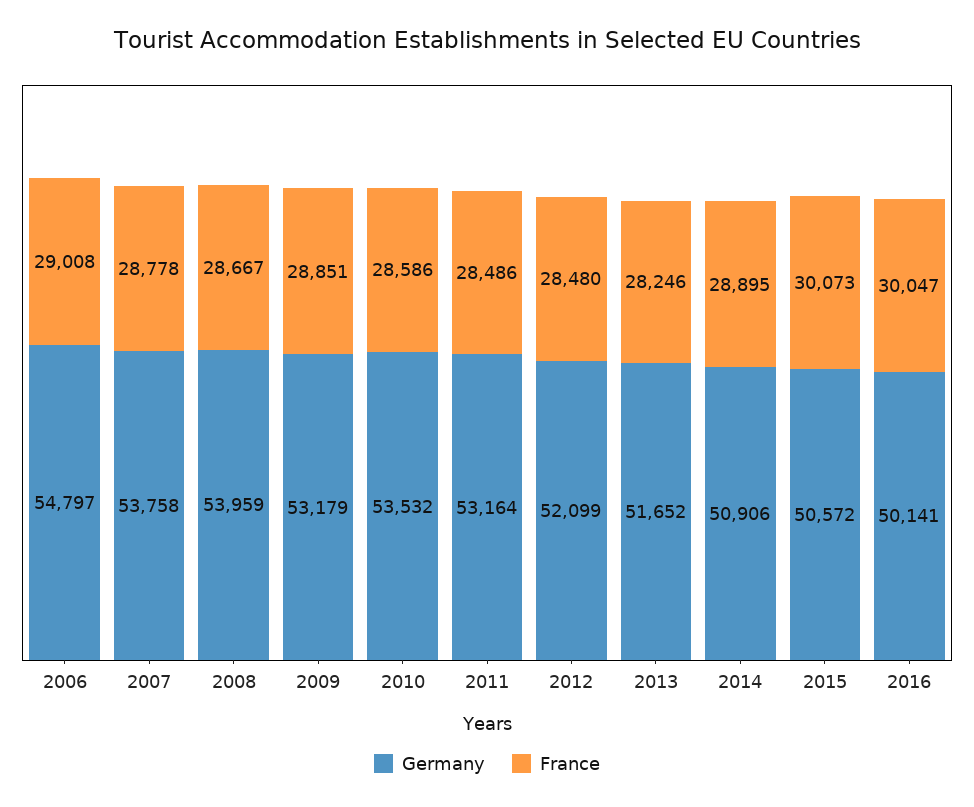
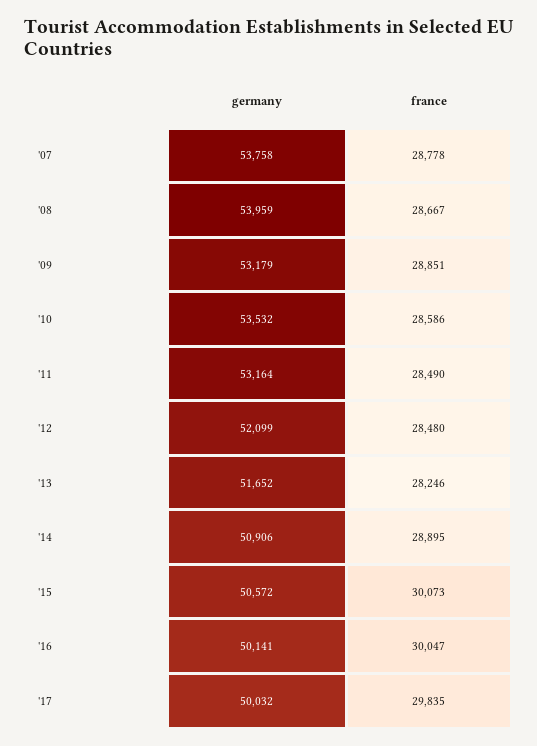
Germany, 2006: 54797 -> none
France, 2006: 29008 -> none
France, 2011: 28486 -> 28490
Germany, '17: none -> 50032
France, '17: none -> 29835

